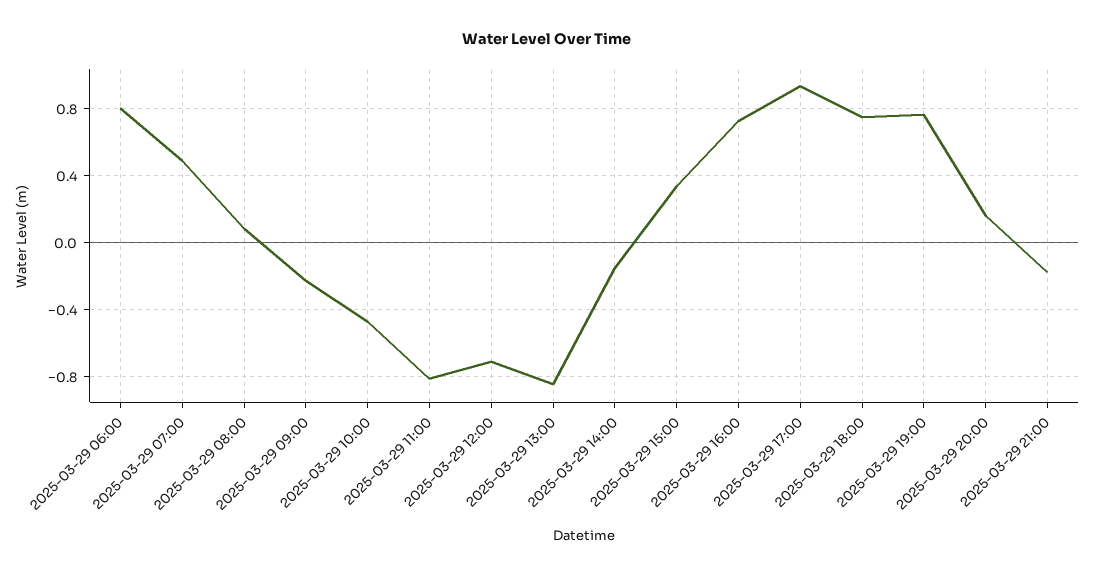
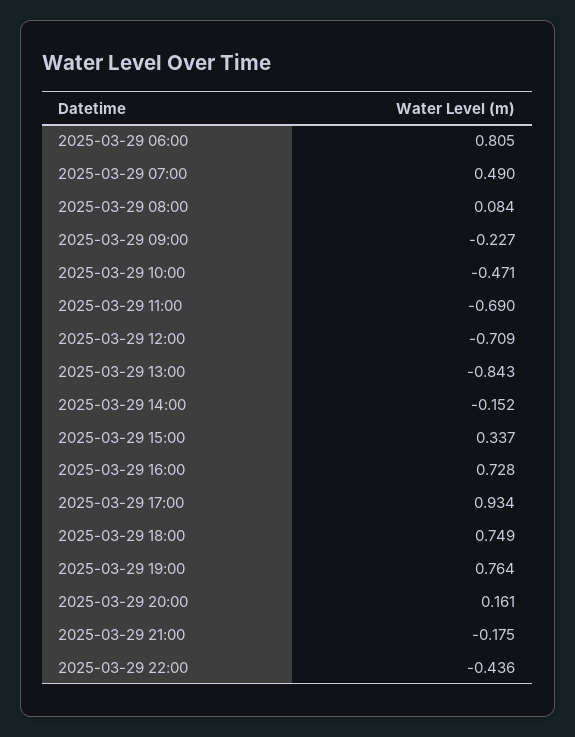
2025-03-29 11:00: -0.8 -> -0.69
2025-03-29 22:00: none -> -0.436

